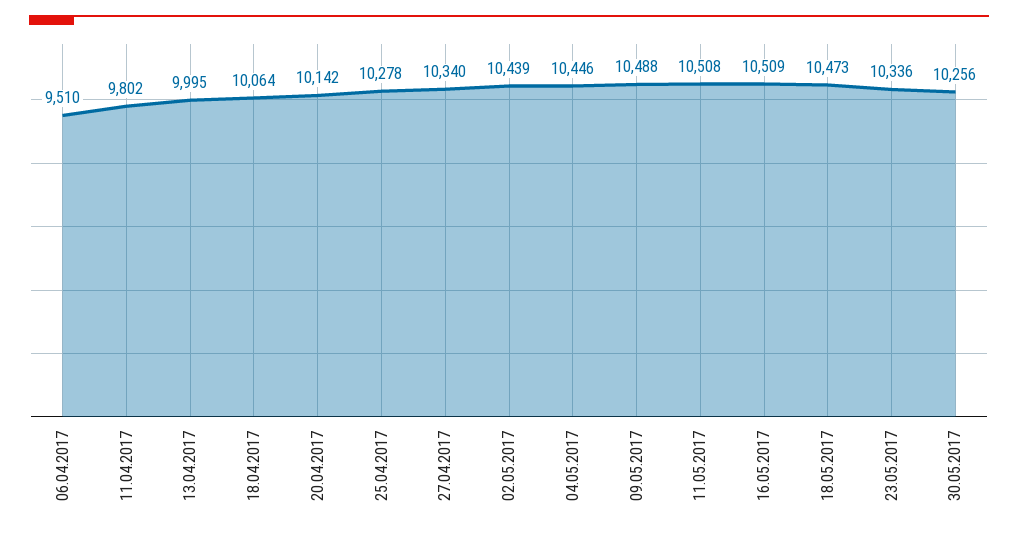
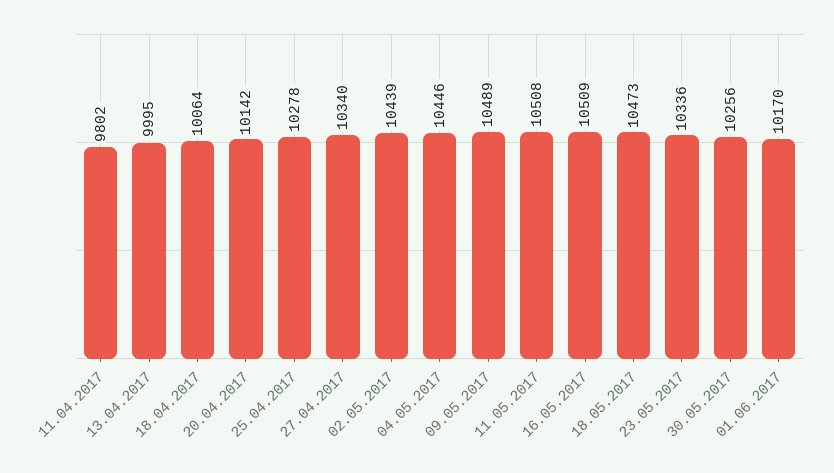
06.04.2017: 9510 -> none
09.05.2017: 10488 -> 10489
01.06.2017: none -> 10170

